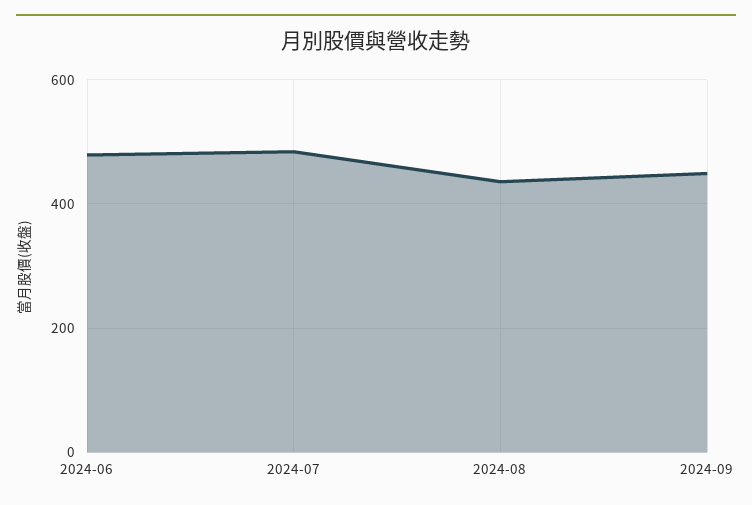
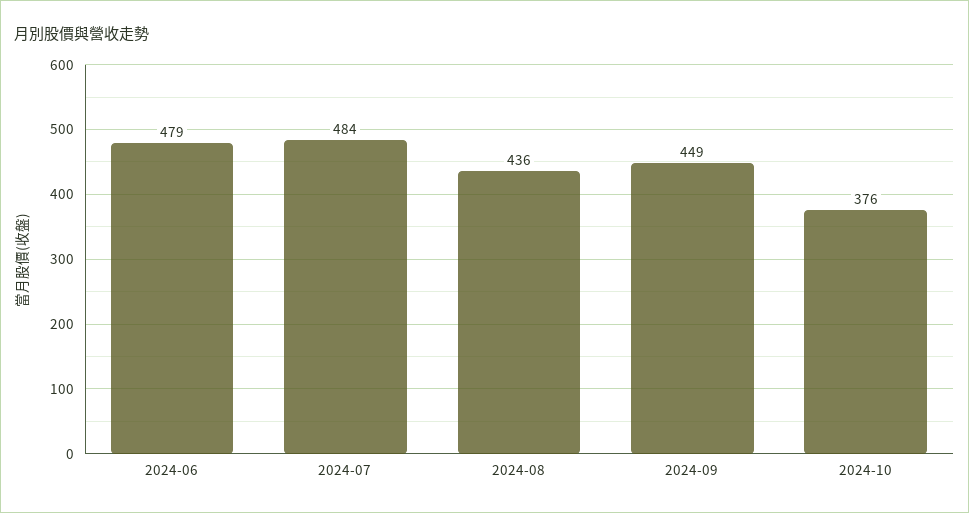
2024-10: none -> 376

